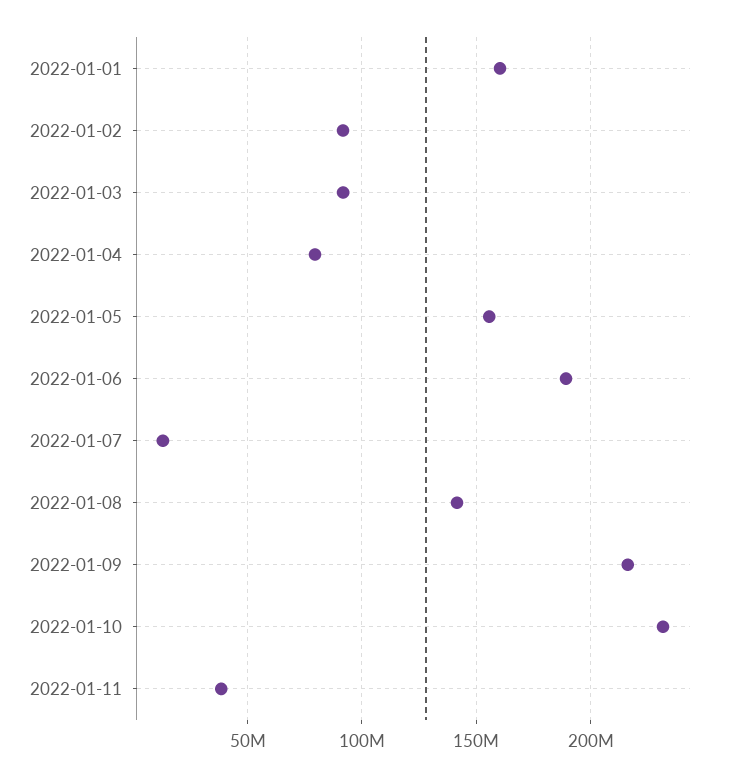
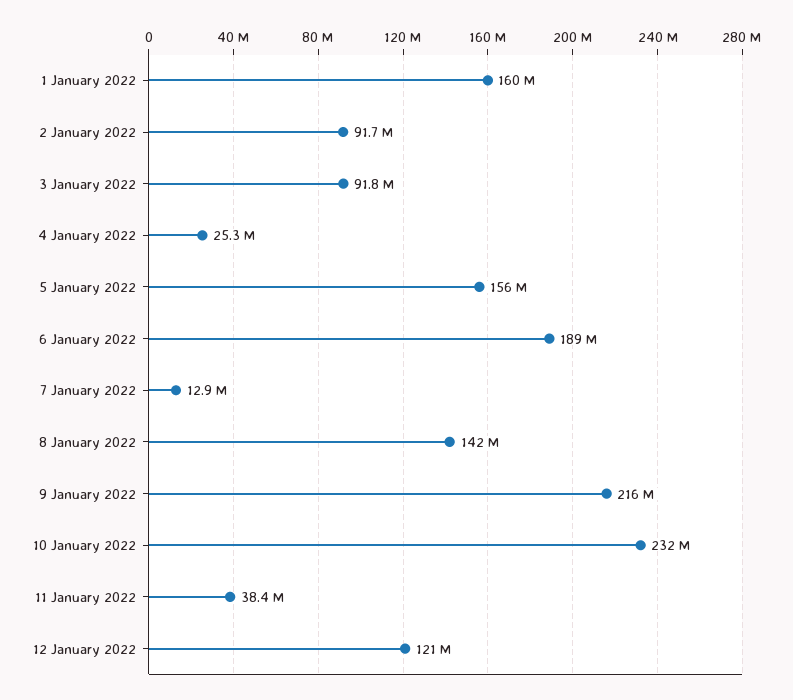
2022-01-04: 80000000 -> 25300000
12 January 2022: none -> 121000000

